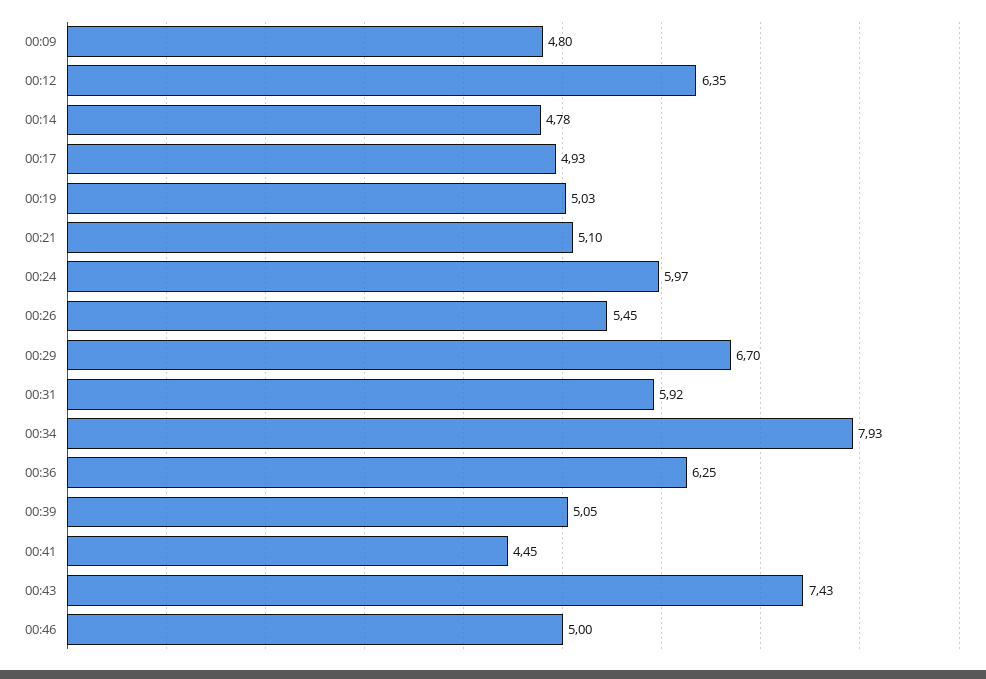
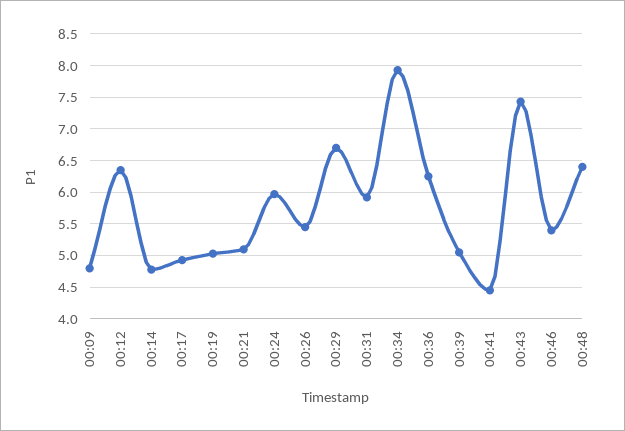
00:46: 5 -> 5.4
00:48: none -> 6.4

